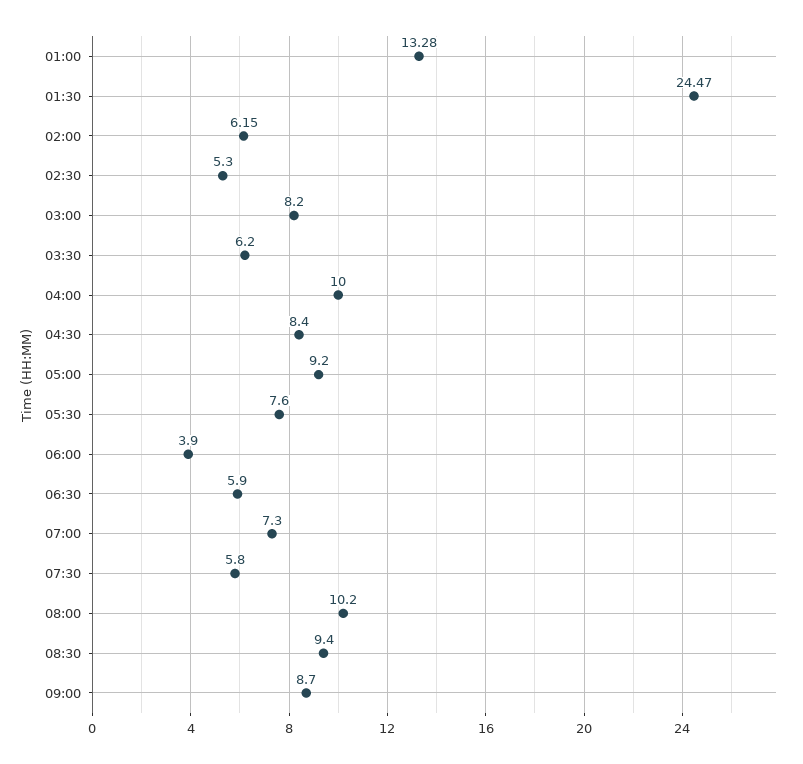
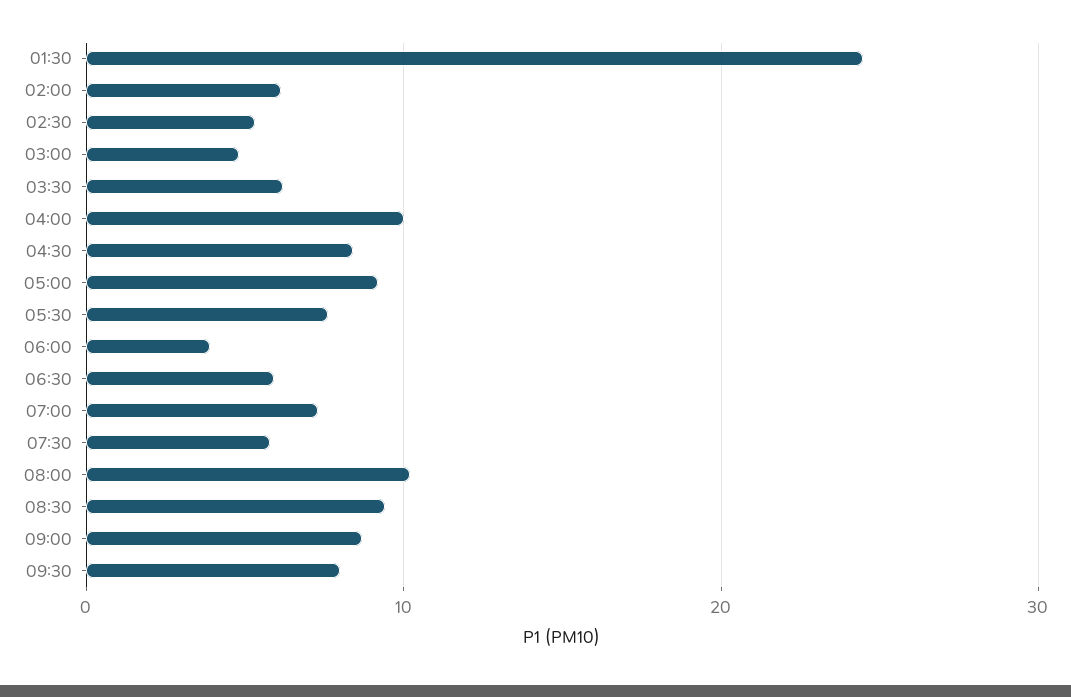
01:00: 13.28 -> none
03:00: 8.2 -> 5
09:30: none -> 8

